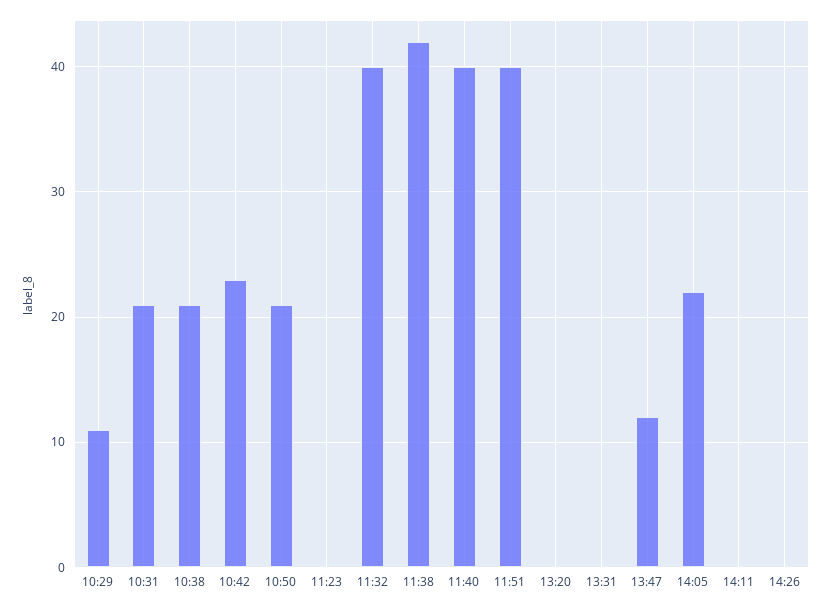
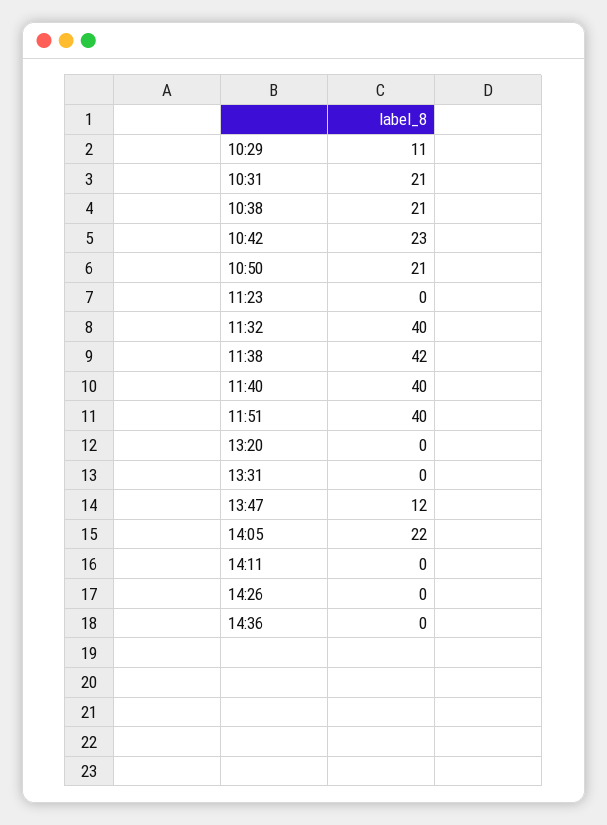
14:36: none -> 0

